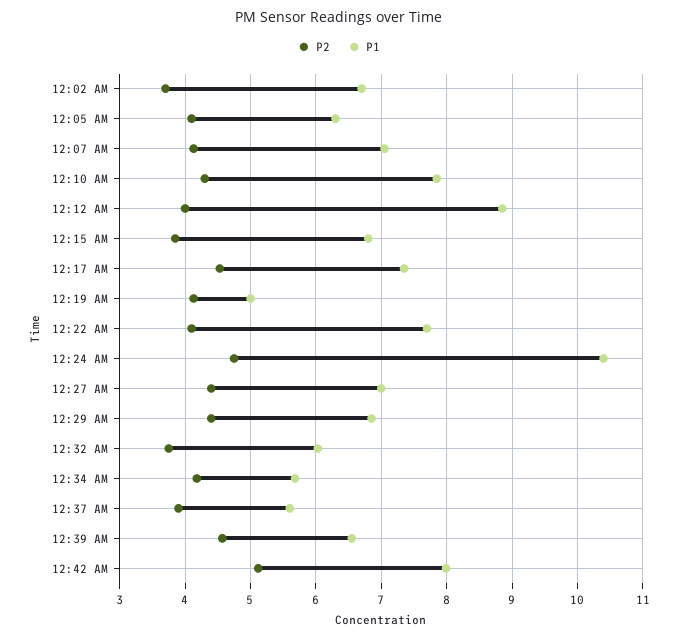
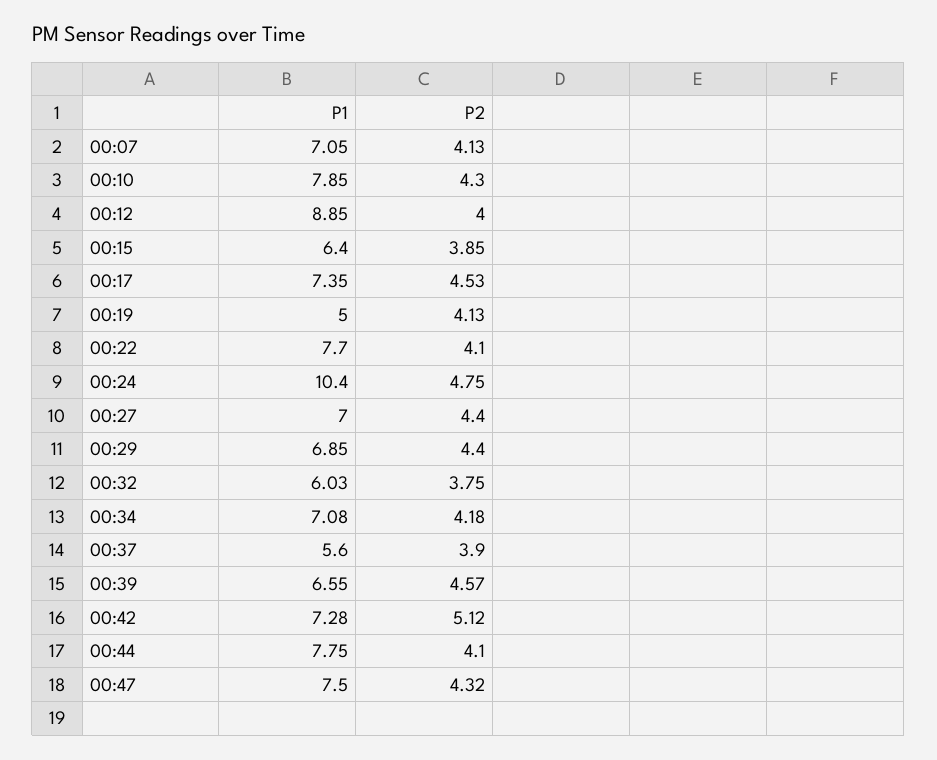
P2, 12:02 AM: 3.7 -> none
P1, 12:02 AM: 6.7 -> none
P2, 12:05 AM: 4.1 -> none
P1, 12:05 AM: 6.3 -> none
P1, 12:15 AM: 6.8 -> 6.4
P1, 12:34 AM: 5.7 -> 7.08
P1, 12:42 AM: 8 -> 7.28
P1, 00:44: none -> 7.75
P2, 00:44: none -> 4.1
P1, 00:47: none -> 7.5
P2, 00:47: none -> 4.32

